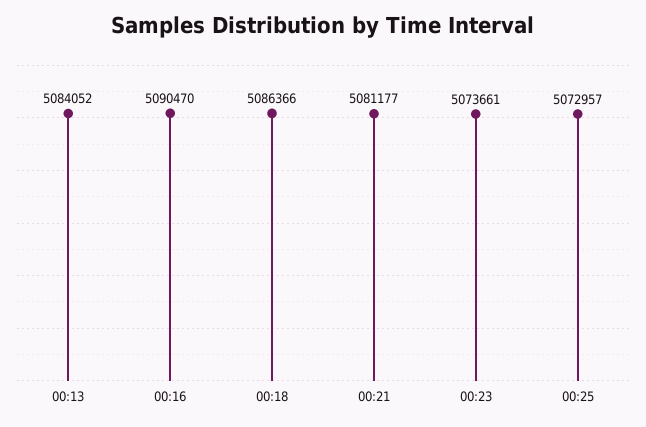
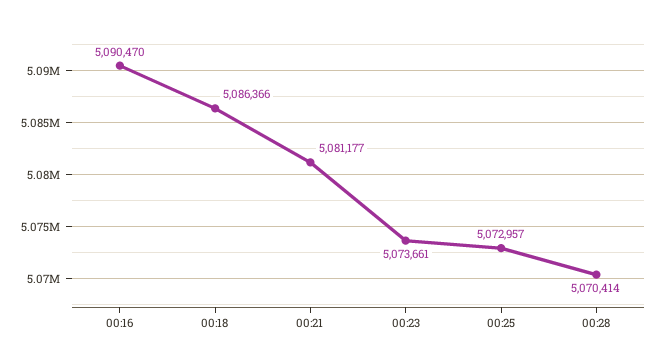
00:13: 5084052 -> none
00:28: none -> 5070414

